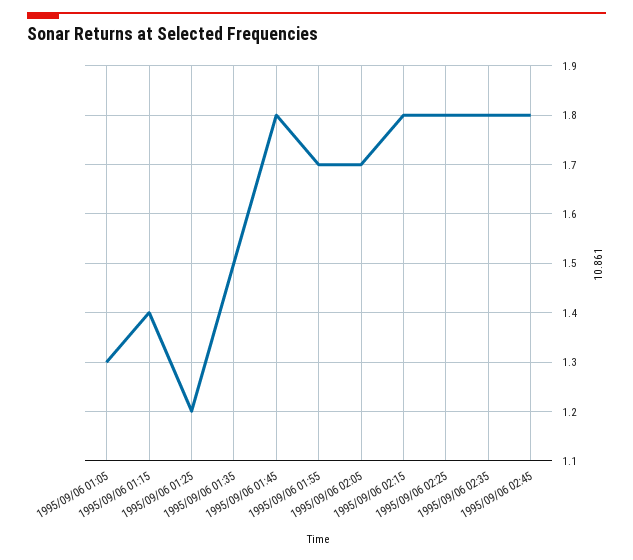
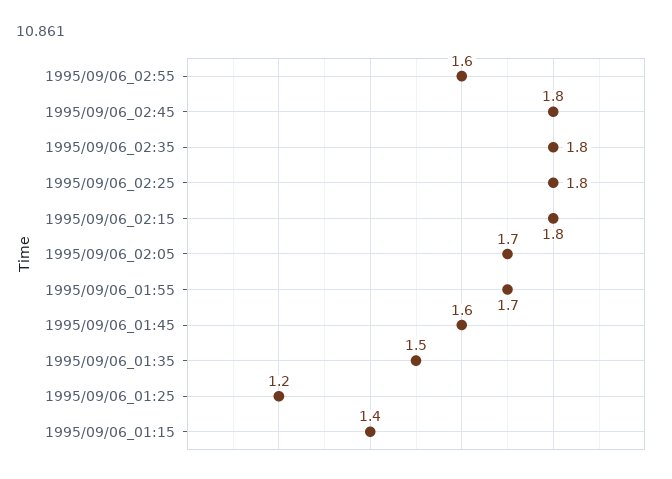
1995/09/06 01:05: 1.3 -> none
1995/09/06 01:45: 1.8 -> 1.6
1995/09/06_02:55: none -> 1.6

